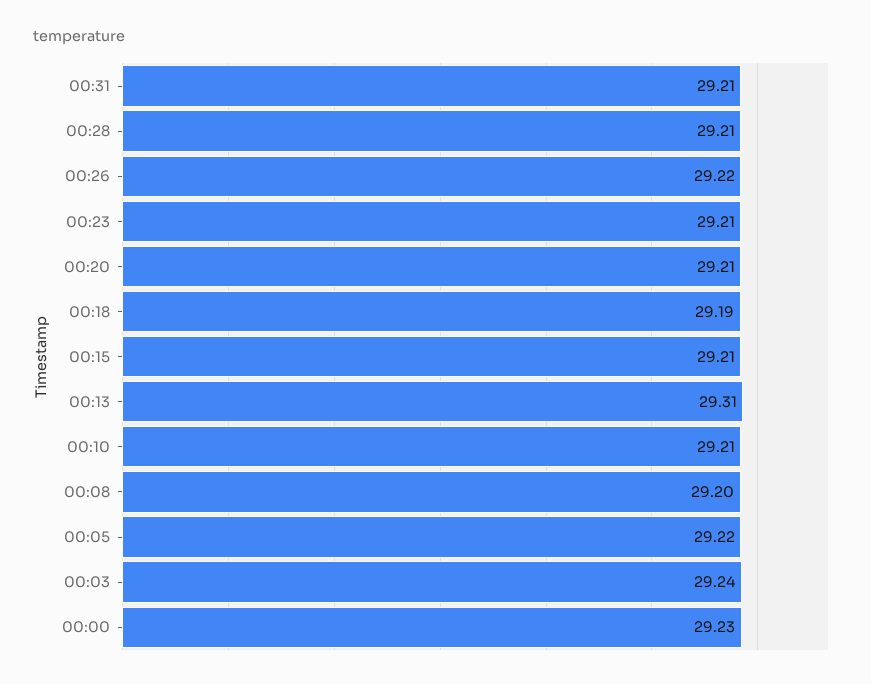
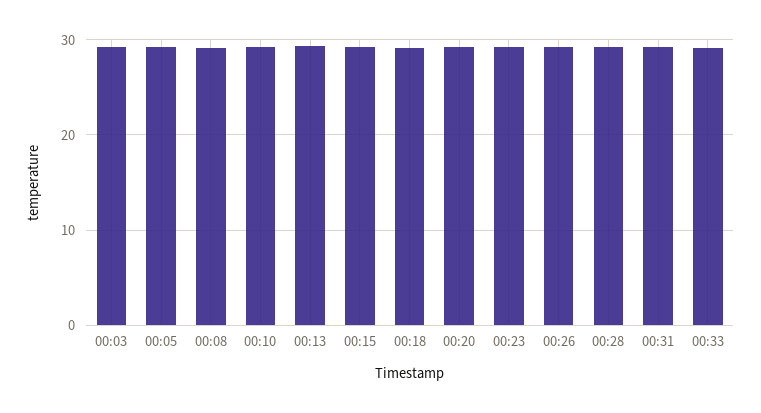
00:00: 29.23 -> none
00:33: none -> 29

